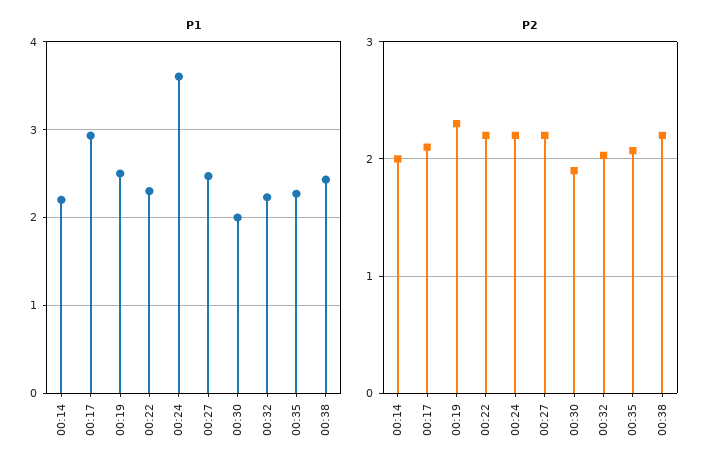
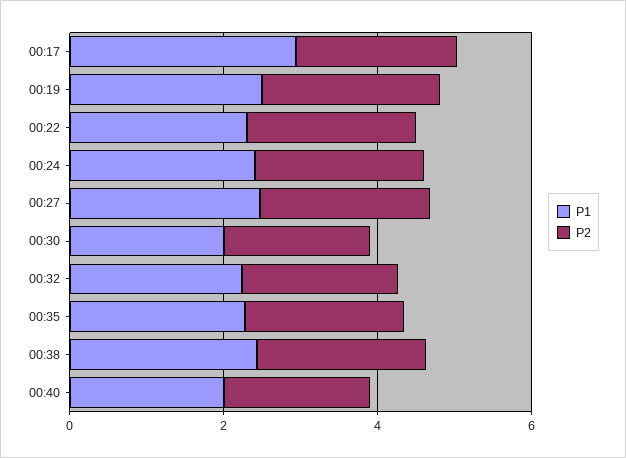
P1, 00:14: 2.2 -> none
P1, 00:24: 3.6 -> 2.5
P2, 00:14: 2 -> none
P1, 00:40: none -> 2
P2, 00:40: none -> 2

